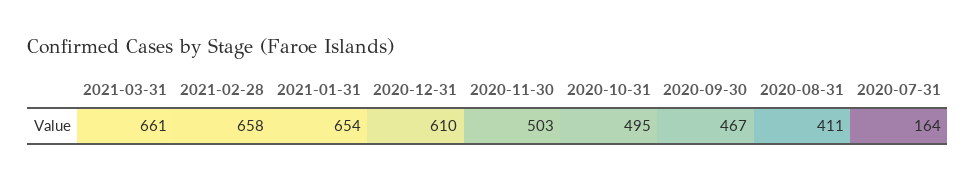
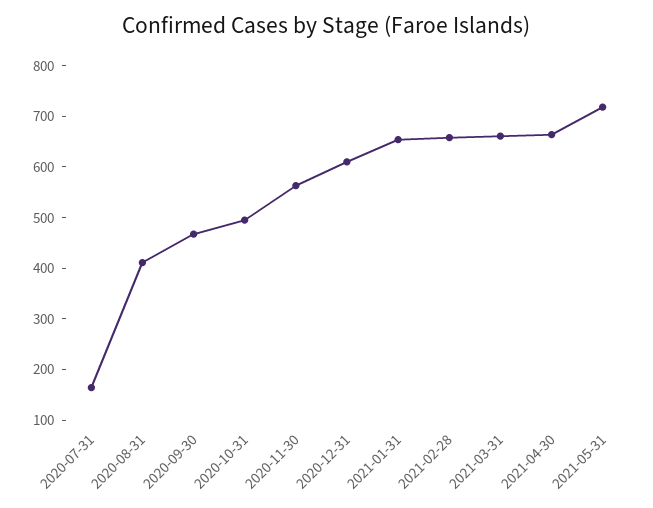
2020-11-30: 503 -> 560
2021-04-30: none -> 660
2021-05-31: none -> 720

